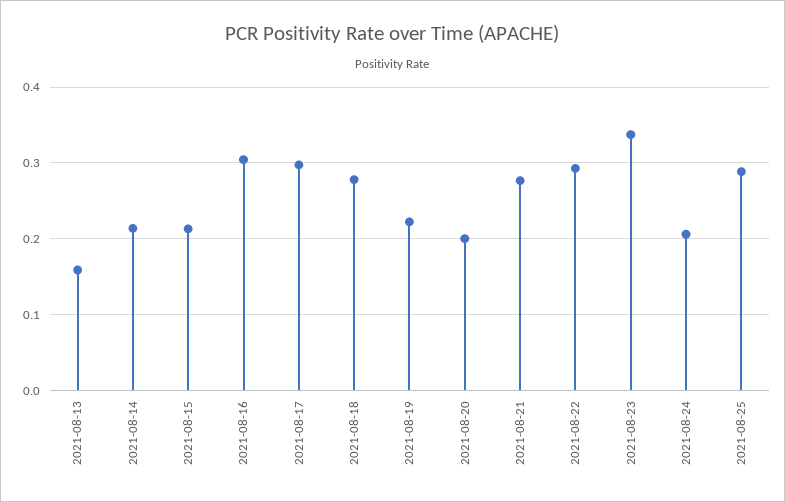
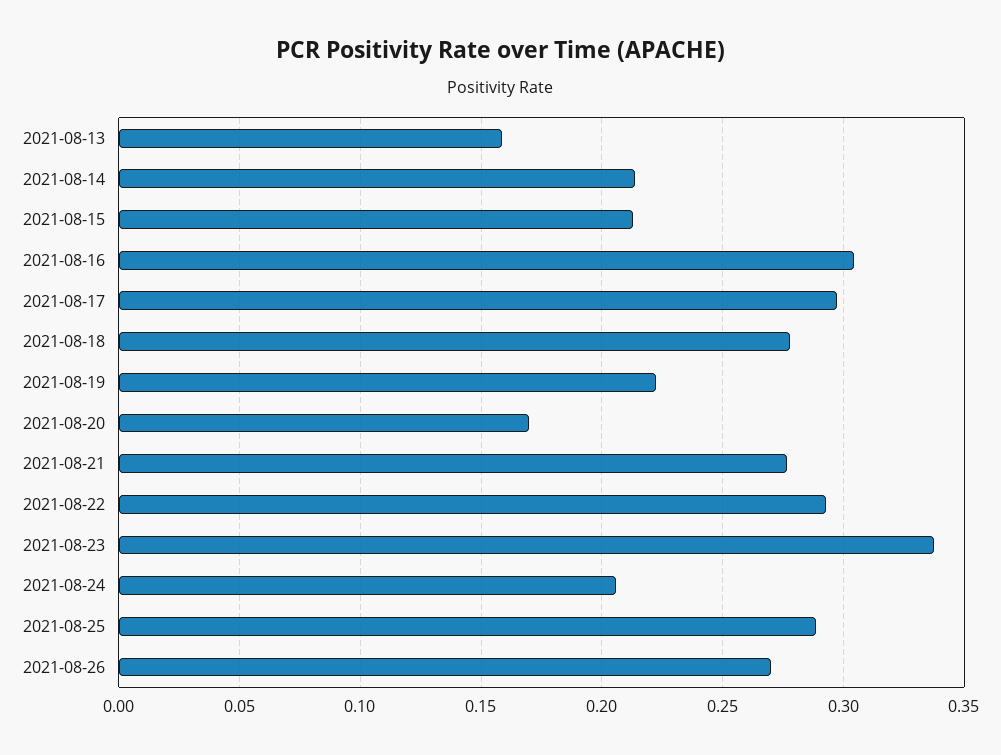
2021-08-20: 0.2 -> 0.17
2021-08-26: none -> 0.27

